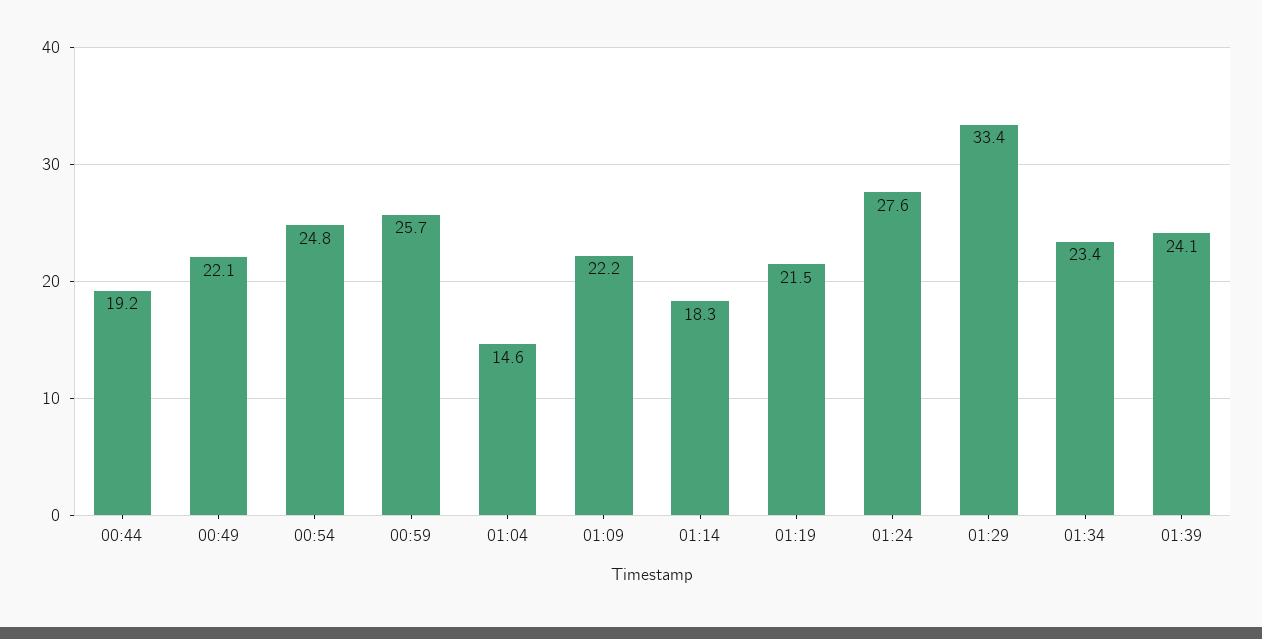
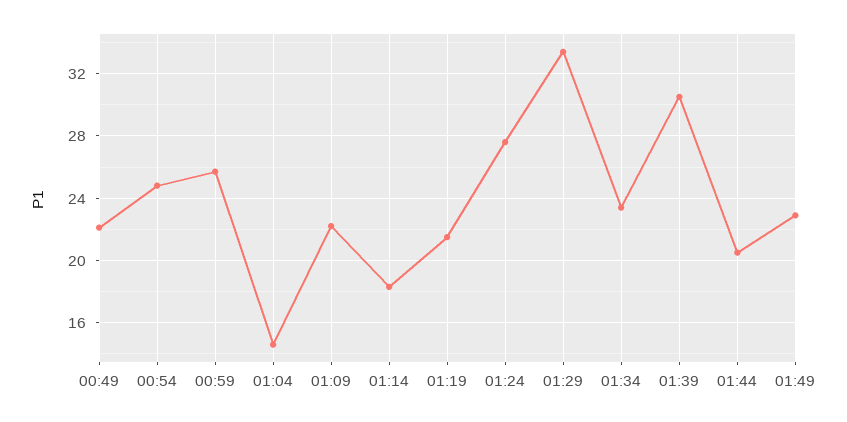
00:44: 19.2 -> none
01:39: 24.1 -> 30.5
01:44: none -> 20.5
01:49: none -> 23

